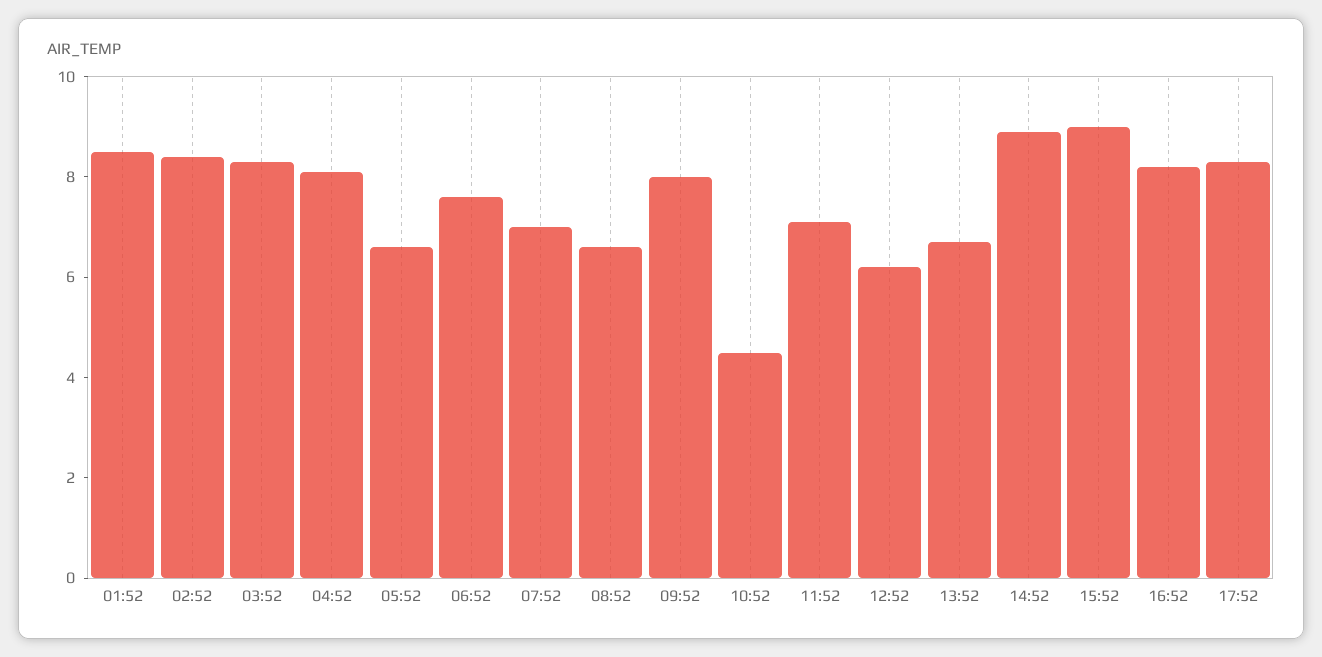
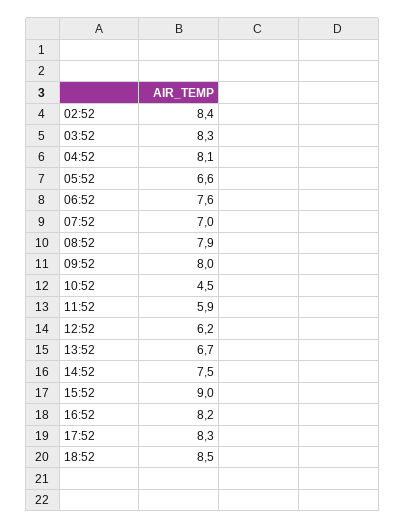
01:52: 8.5 -> none
08:52: 6.5 -> 7.9
11:52: 7 -> 5.9
14:52: 9 -> 7.5
18:52: none -> 8.5

